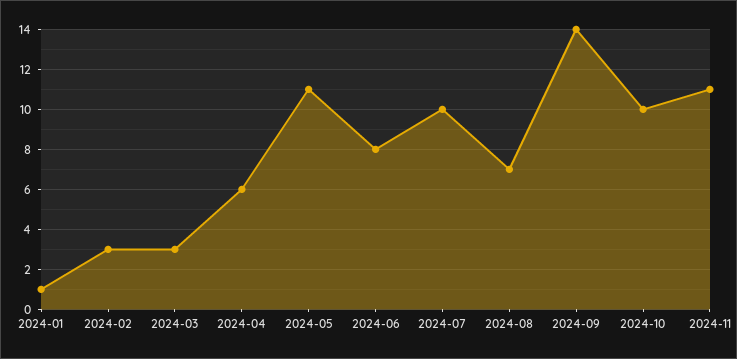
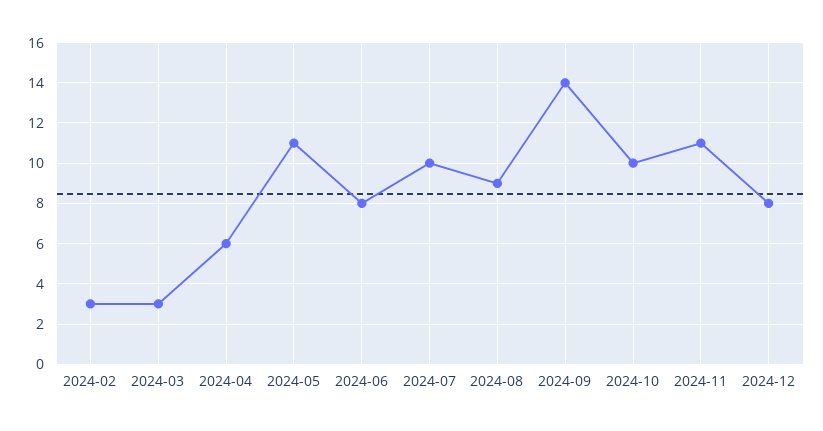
2024-01: 1 -> none
2024-08: 7 -> 9
2024-12: none -> 8

